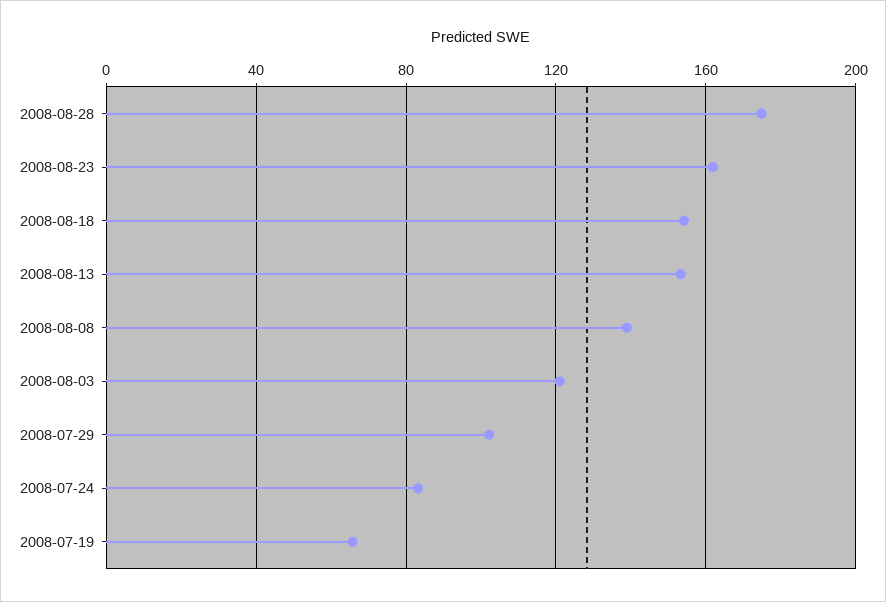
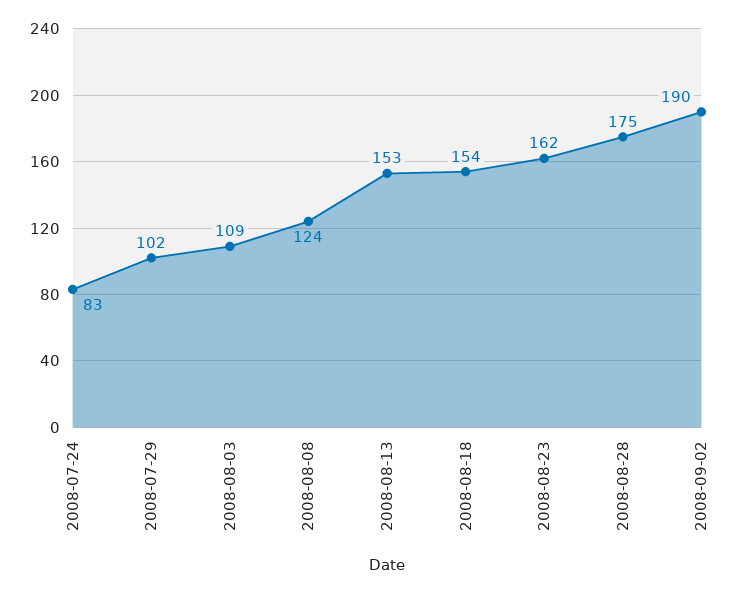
2008-08-08: 140 -> 124
2008-08-03: 120 -> 109
2008-07-19: 65 -> none
2008-09-02: none -> 190

